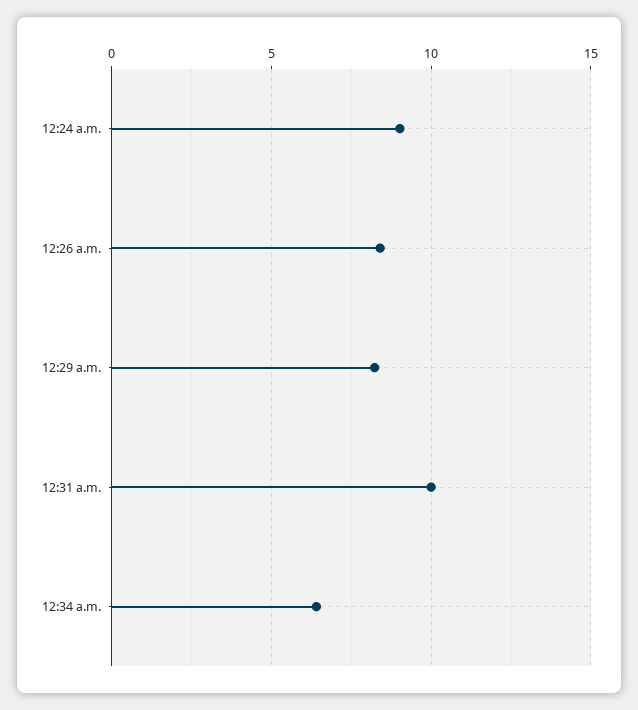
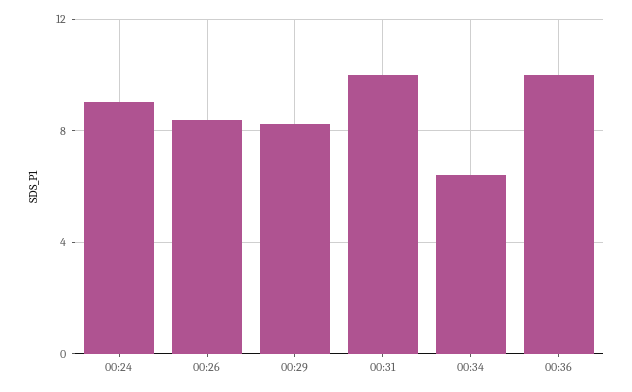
00:36: none -> 10

